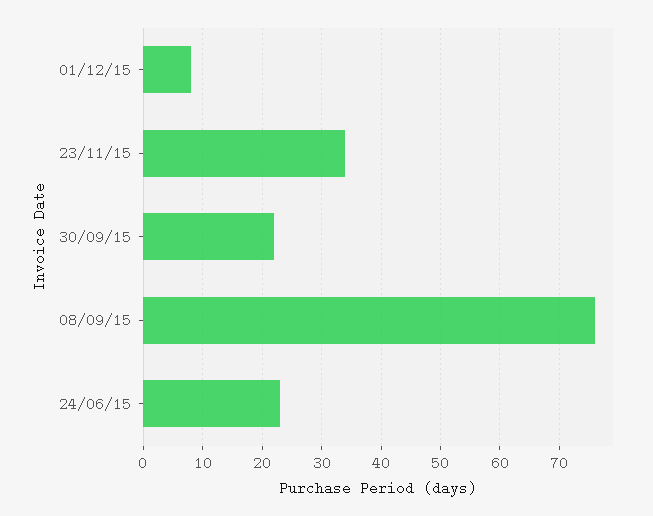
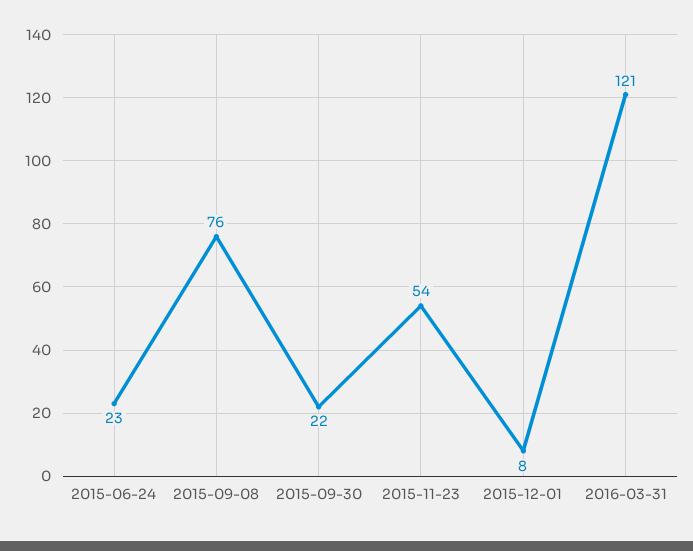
23/11/15: 35 -> 54
2016-03-31: none -> 121

